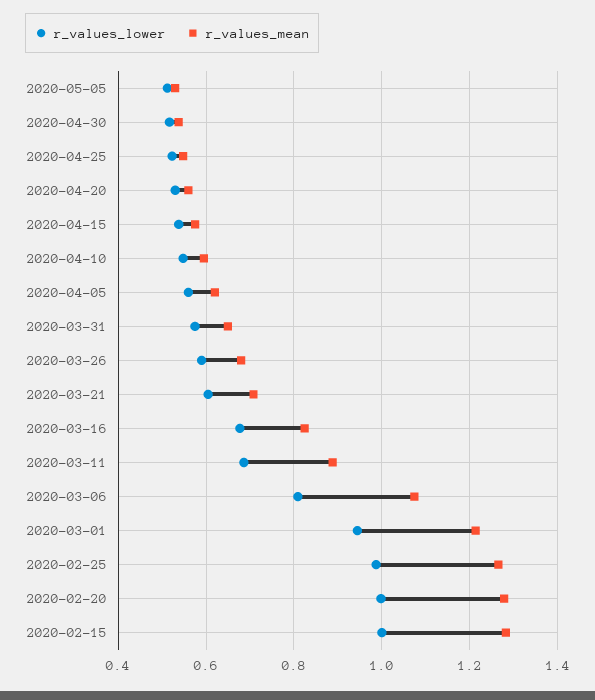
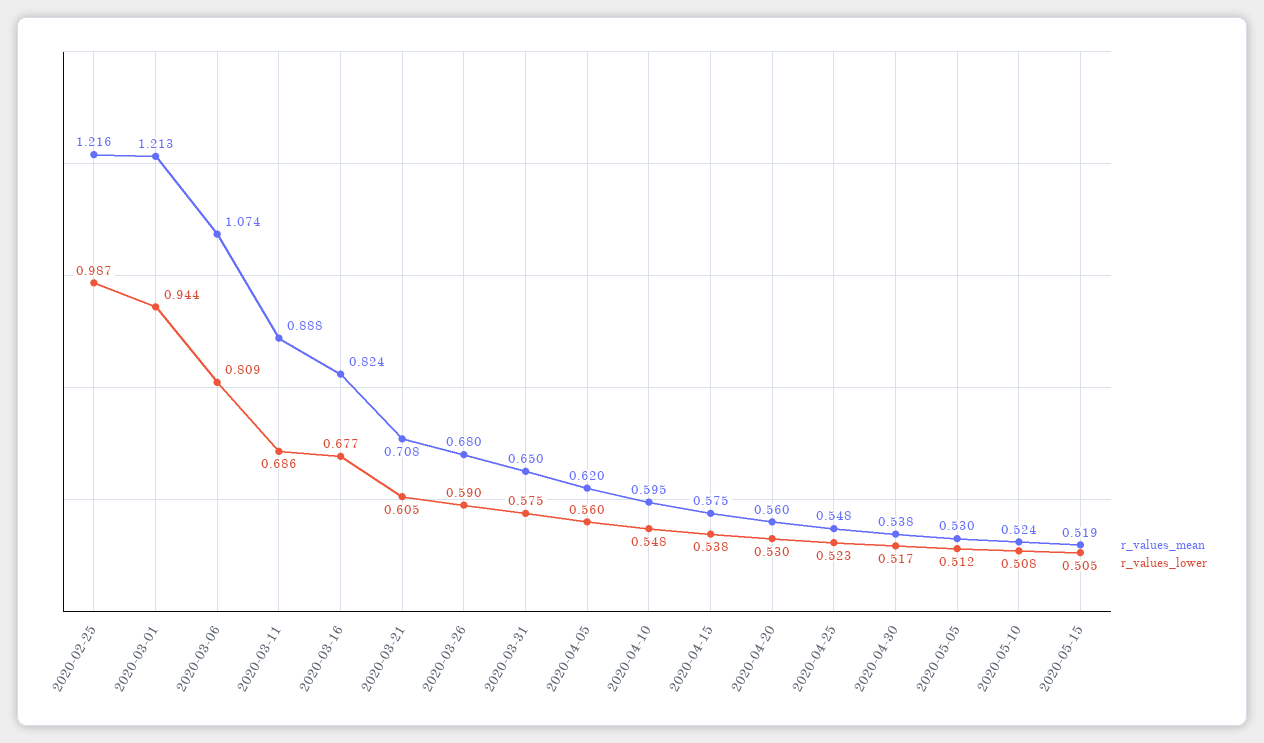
r_values_mean, 2020-02-25: 1.26 -> 1.216
r_values_lower, 2020-02-20: 1 -> none
r_values_mean, 2020-02-20: 1.28 -> none
r_values_lower, 2020-02-15: 1 -> none
r_values_mean, 2020-02-15: 1.28 -> none
r_values_mean, 2020-05-10: none -> 0.524
r_values_lower, 2020-05-10: none -> 0.508
r_values_mean, 2020-05-15: none -> 0.519
r_values_lower, 2020-05-15: none -> 0.505

